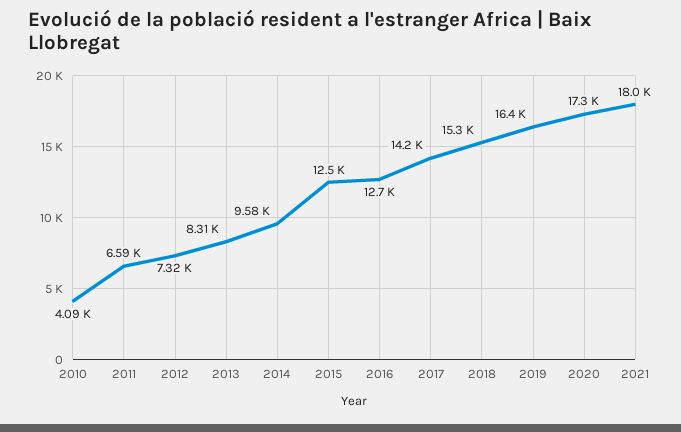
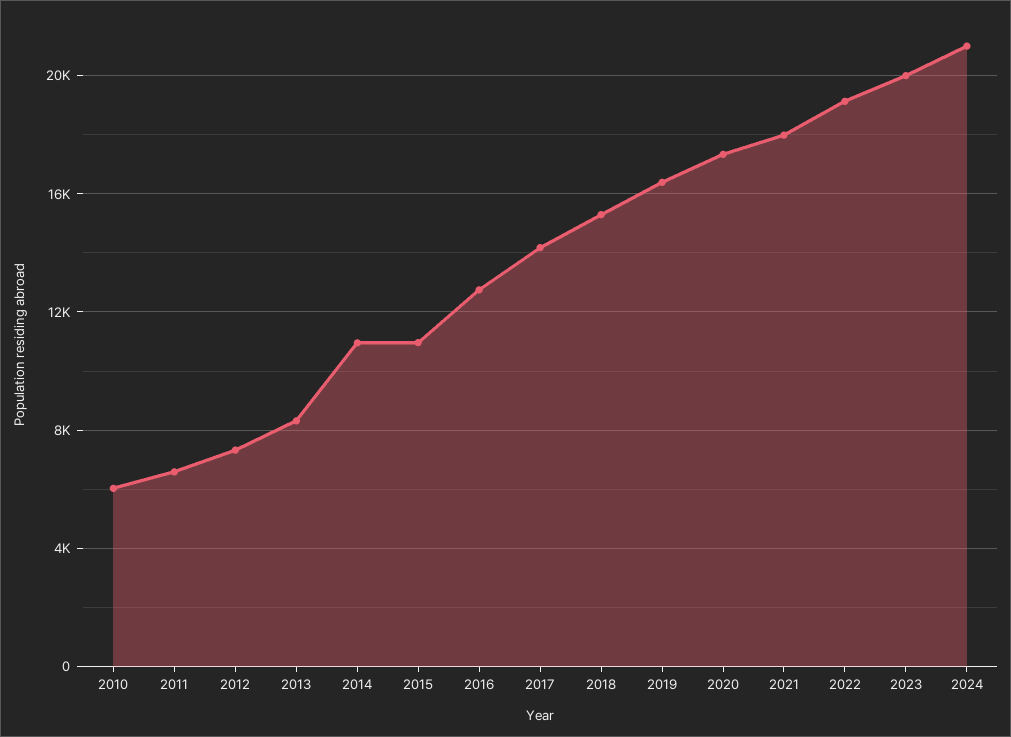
2010: 4090 -> 6000
2014: 9580 -> 11000
2015: 12500 -> 11000
2022: none -> 19000
2023: none -> 20000
2024: none -> 21000

